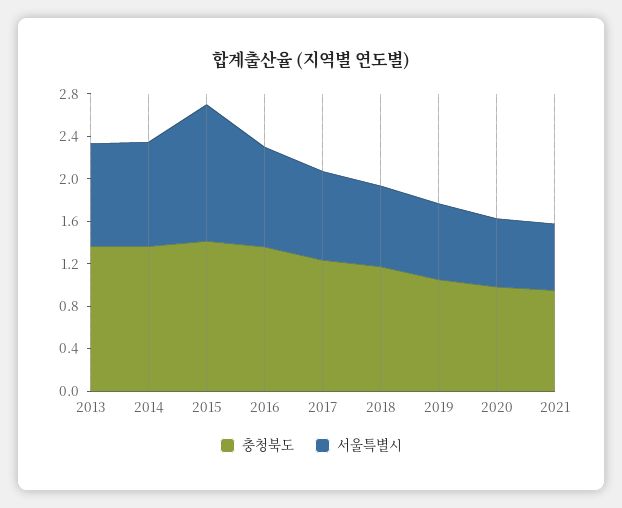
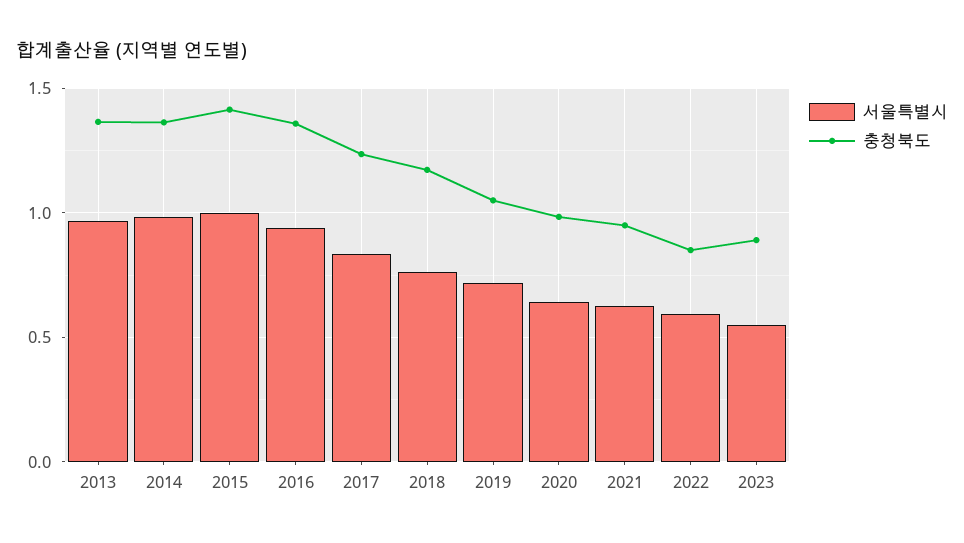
서울특별시, 2015: 1.3 -> 1
서울특별시, 2022: none -> 0.6
충청북도, 2022: none -> 0.85
서울특별시, 2023: none -> 0.55
충청북도, 2023: none -> 0.9

